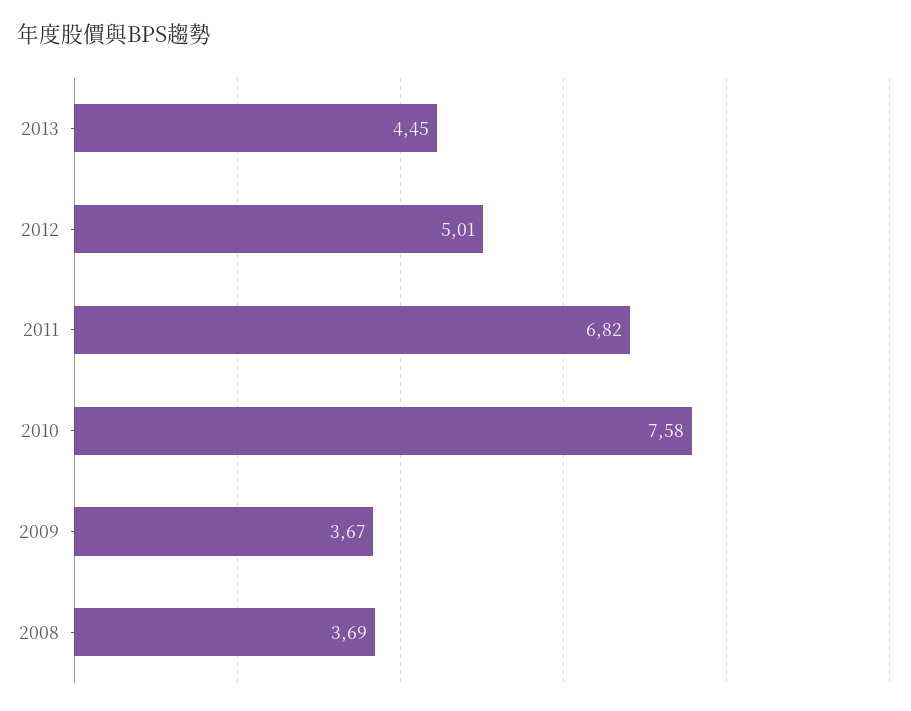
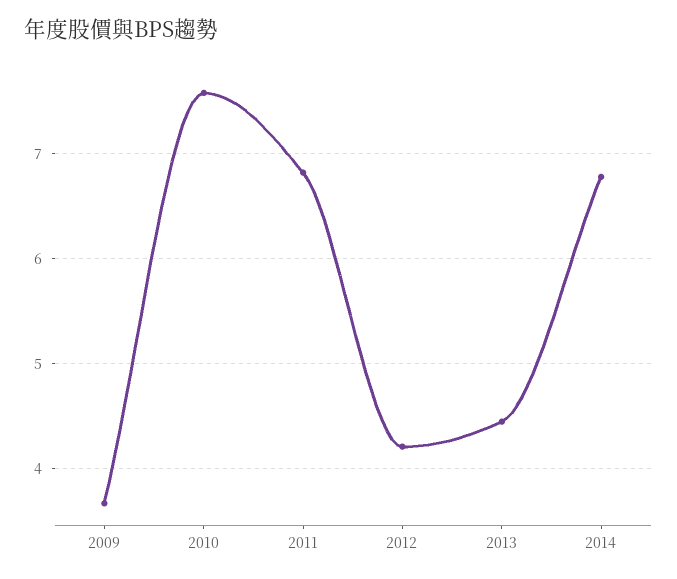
2012: 5.01 -> 4.2
2008: 3.69 -> none
2014: none -> 6.8

